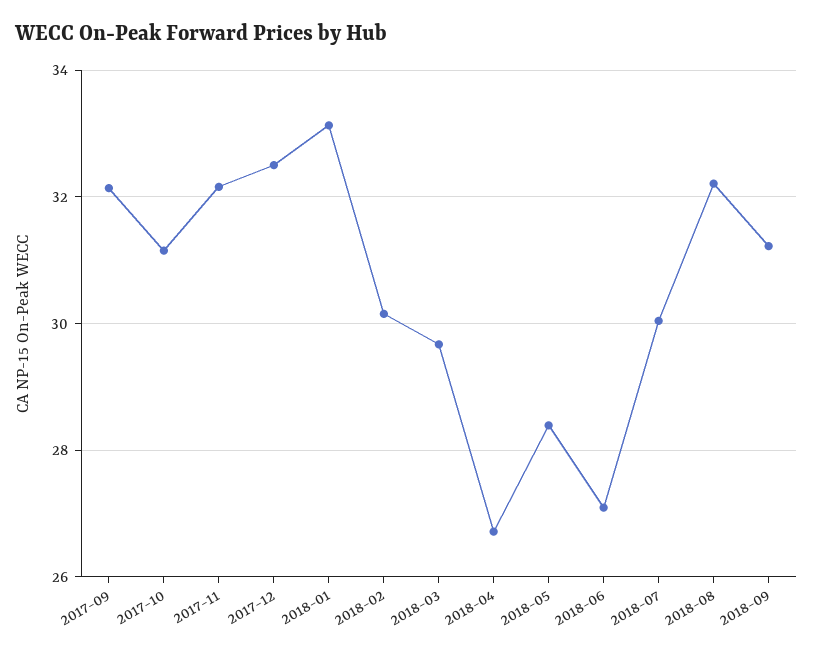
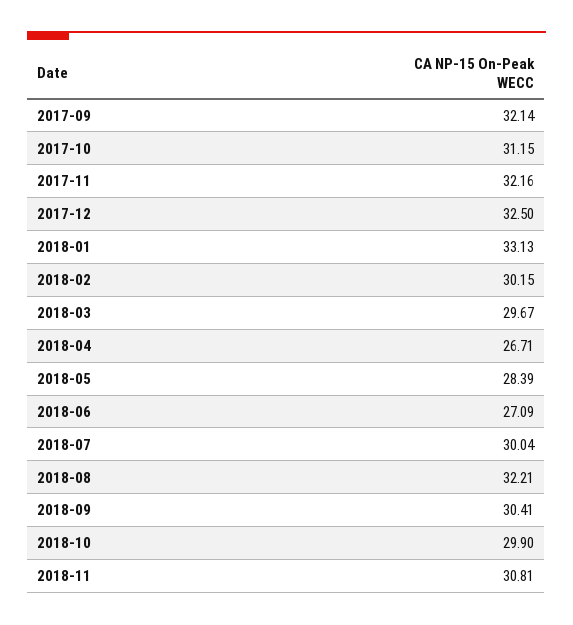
2018-09: 31.2 -> 30.41
2018-10: none -> 29.9
2018-11: none -> 30.81

